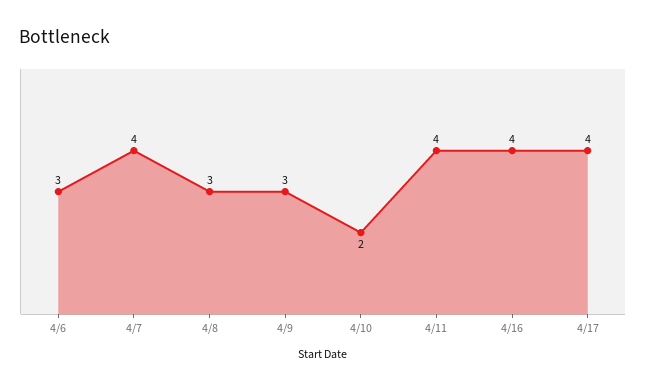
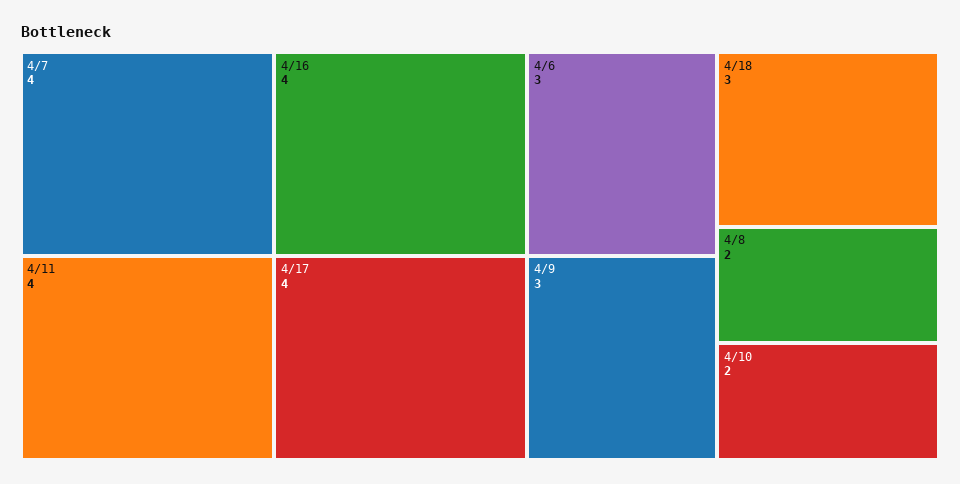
4/8: 3 -> 2
4/18: none -> 3

